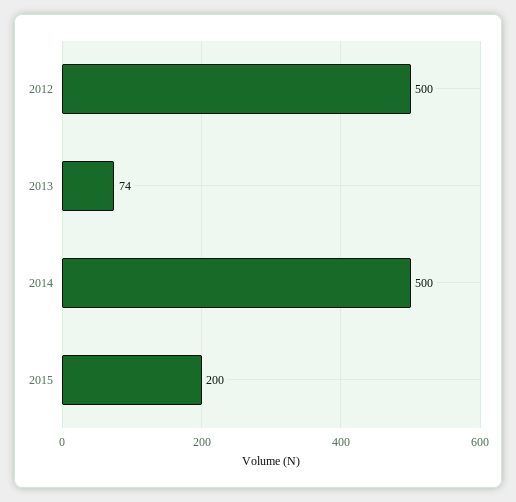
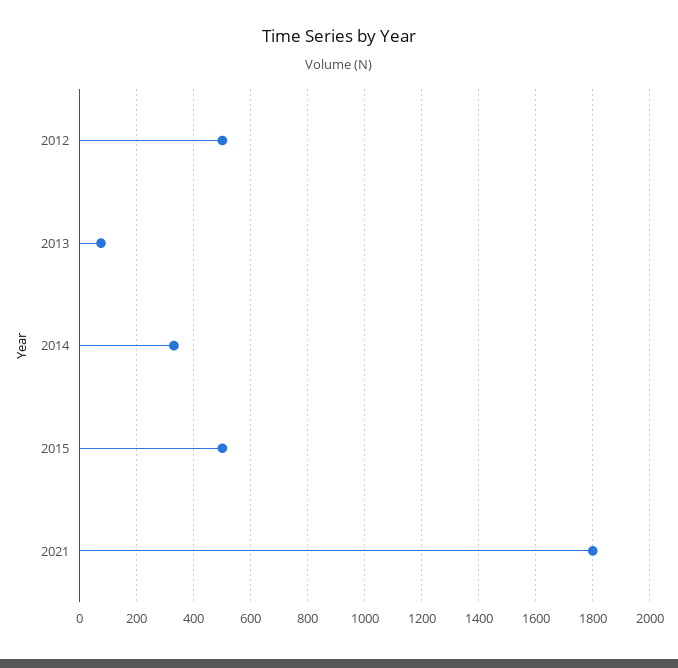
2014: 500 -> 325
2015: 200 -> 500
2021: none -> 1800

